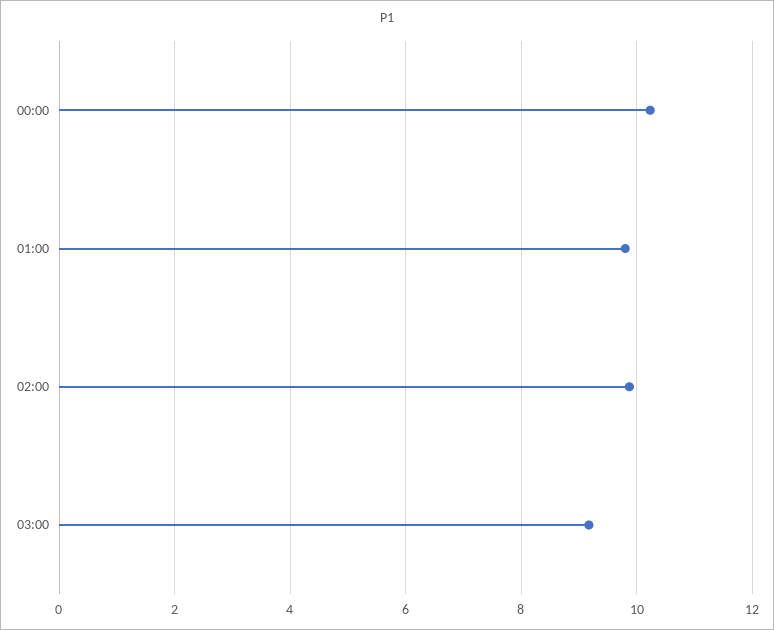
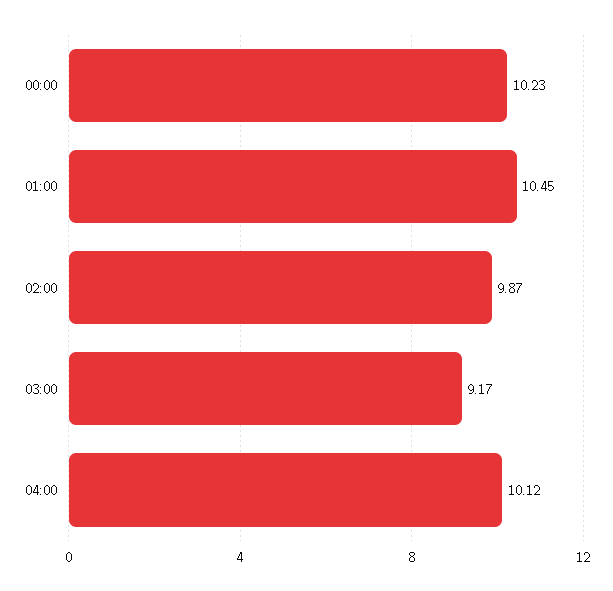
01:00: 9.8 -> 10.45
04:00: none -> 10.12

